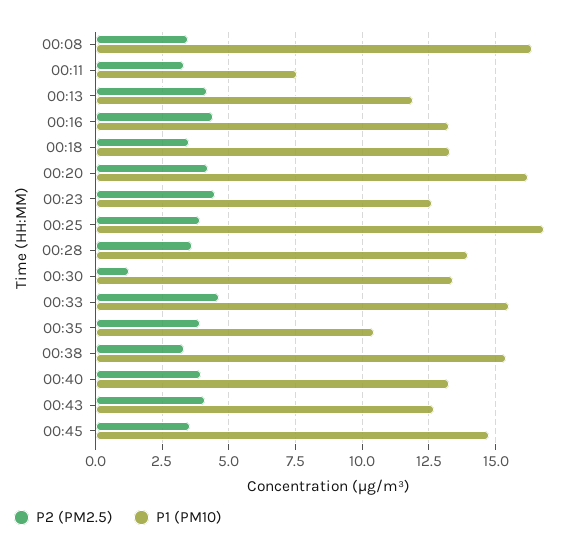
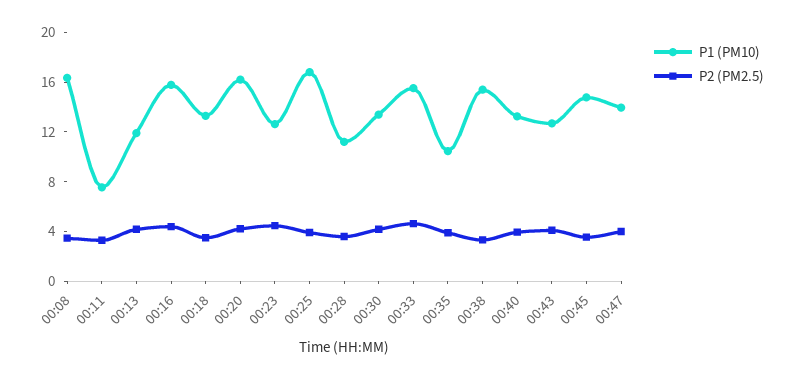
P1 (PM10), 00:16: 13.25 -> 16
P1 (PM10), 00:28: 14 -> 11
P2 (PM2.5), 00:30: 1.25 -> 4
P1 (PM10), 00:47: none -> 14
P2 (PM2.5), 00:47: none -> 4

